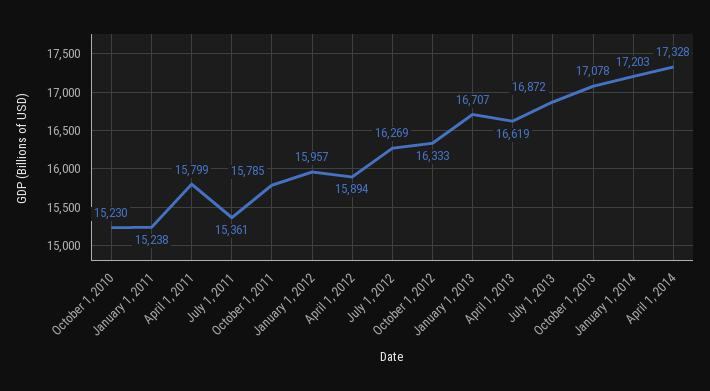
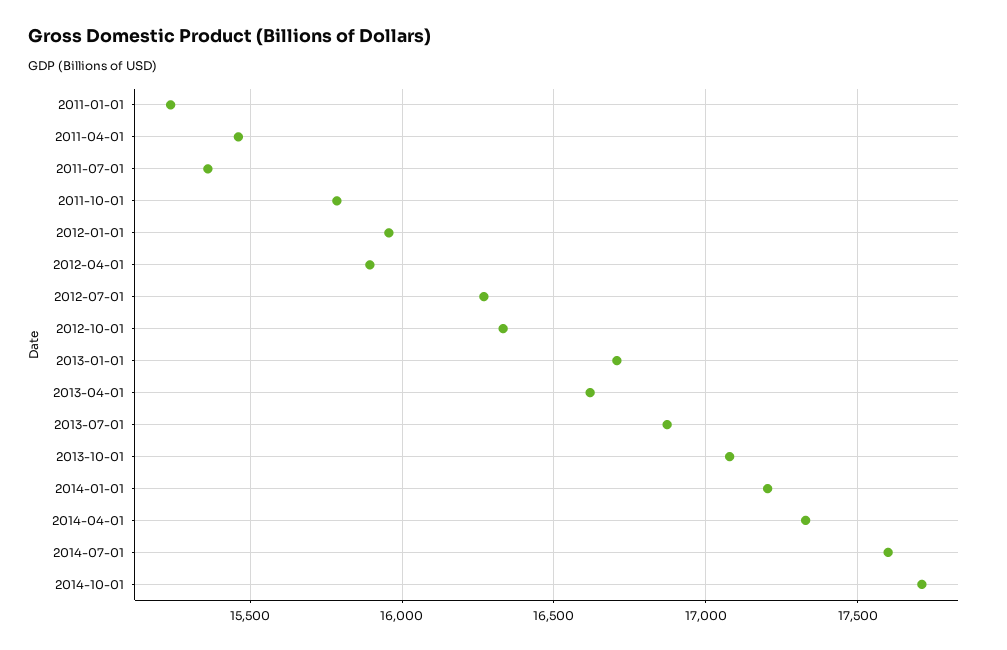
October 1, 2010: 15230 -> none
April 1, 2011: 15799 -> 15450
2014-07-01: none -> 17600
2014-10-01: none -> 17700

